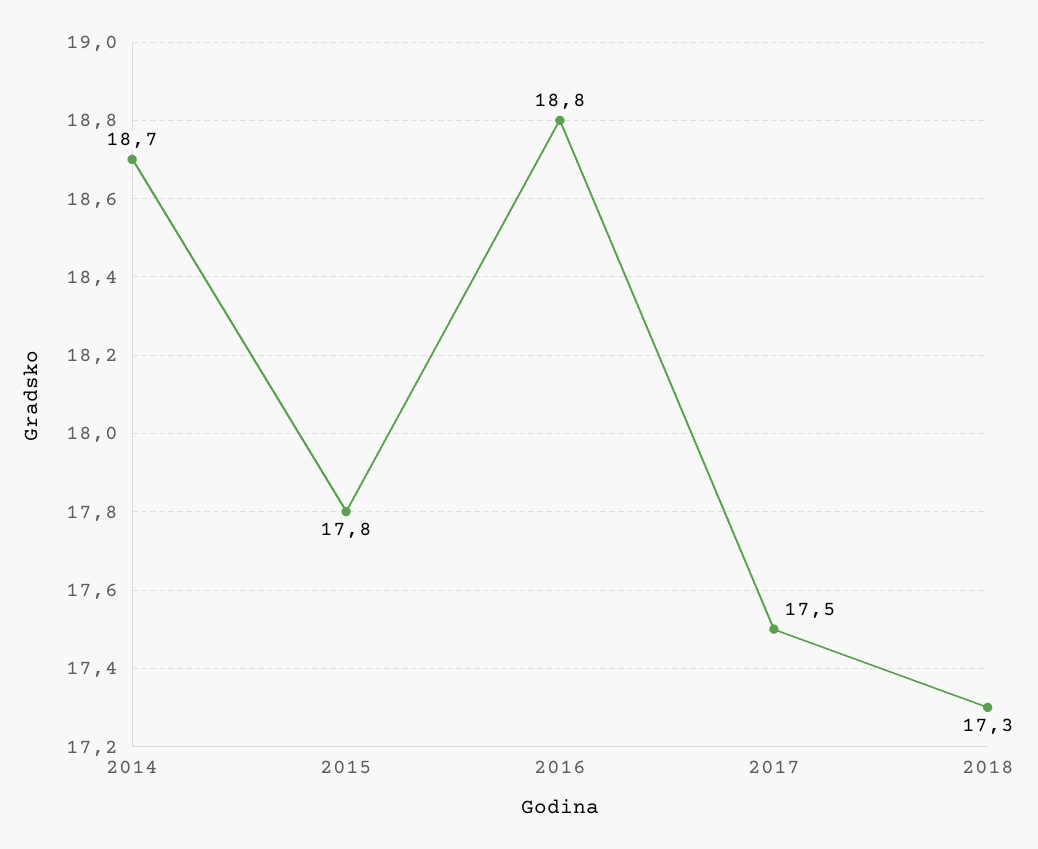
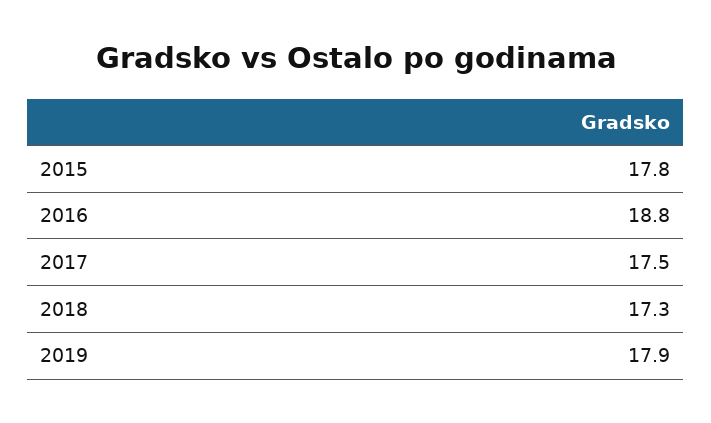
2014: 18.7 -> none
2019: none -> 17.9

